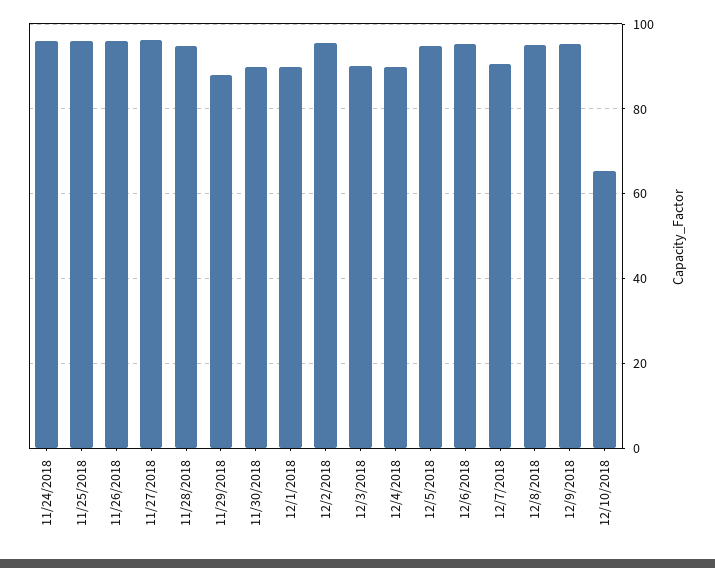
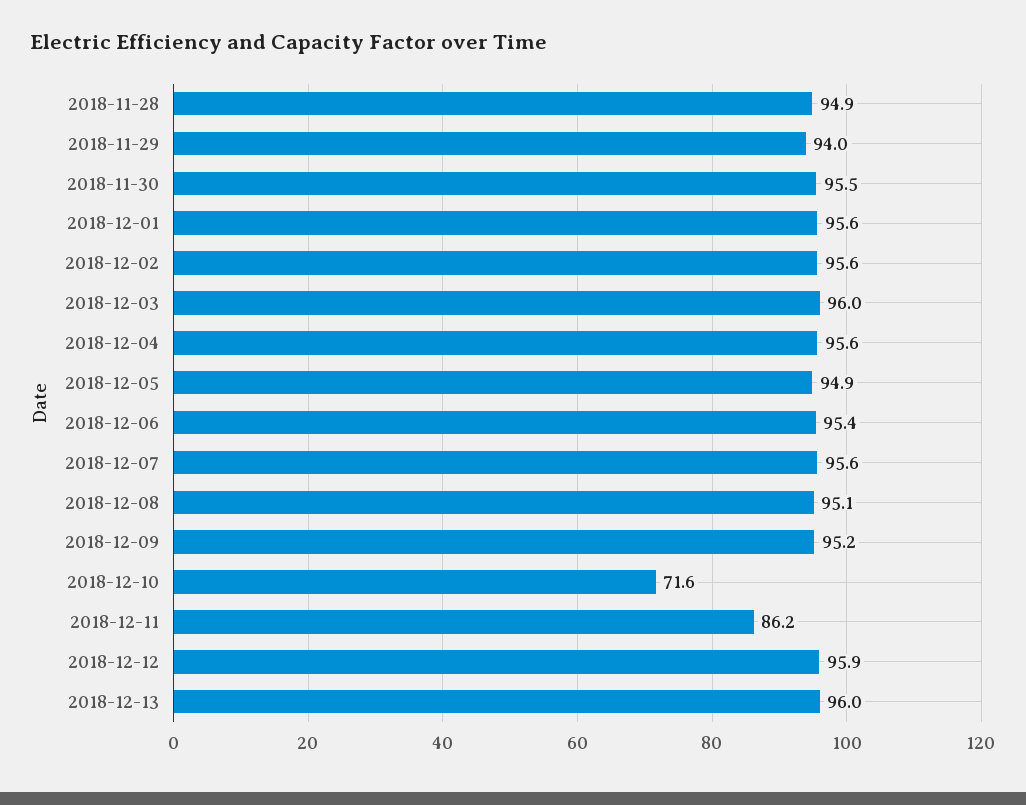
11/24/2018: 96 -> none
11/25/2018: 96 -> none
11/26/2018: 96 -> none
11/27/2018: 96 -> none
11/29/2018: 88 -> 94
11/30/2018: 90 -> 95.5
12/1/2018: 90 -> 95.6
12/3/2018: 90 -> 96
12/4/2018: 90 -> 95.6
12/7/2018: 90 -> 95.6
12/10/2018: 66 -> 71.6
2018-12-11: none -> 86.2
2018-12-12: none -> 95.9
2018-12-13: none -> 96

